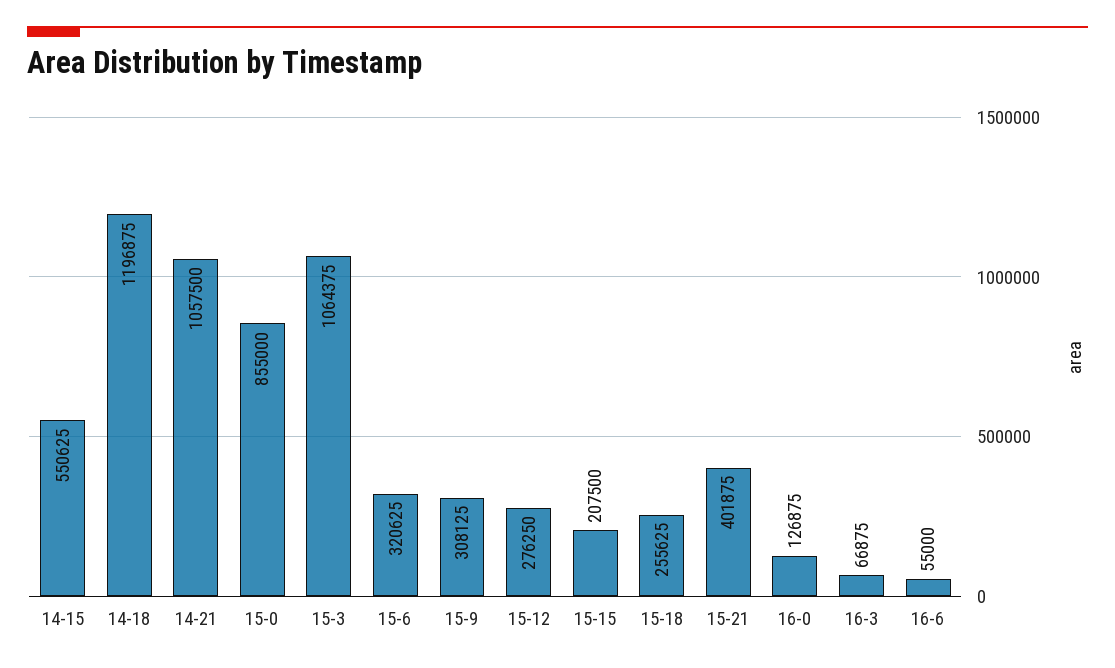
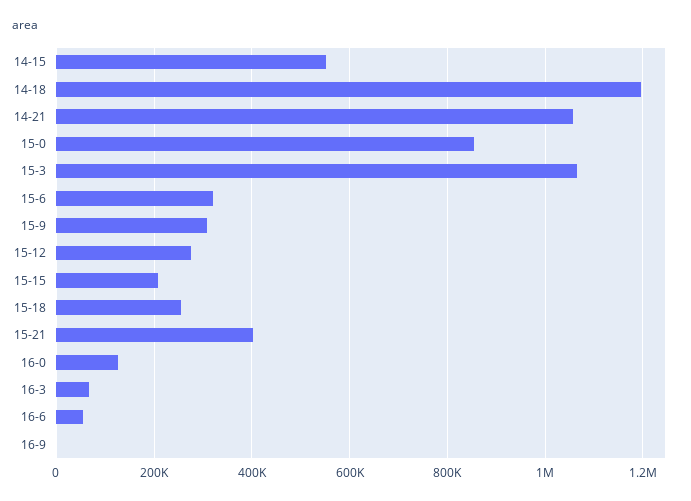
16-9: none -> 0

